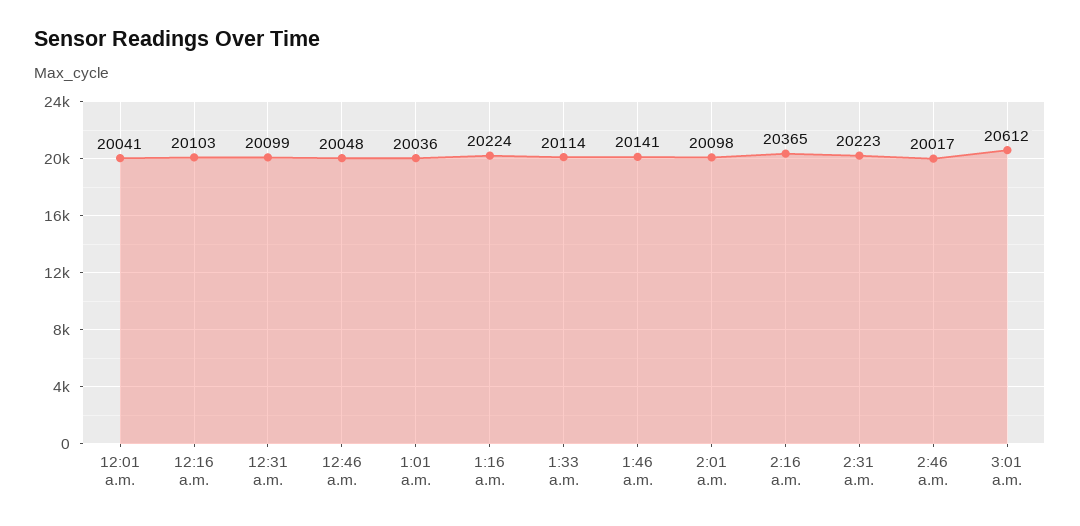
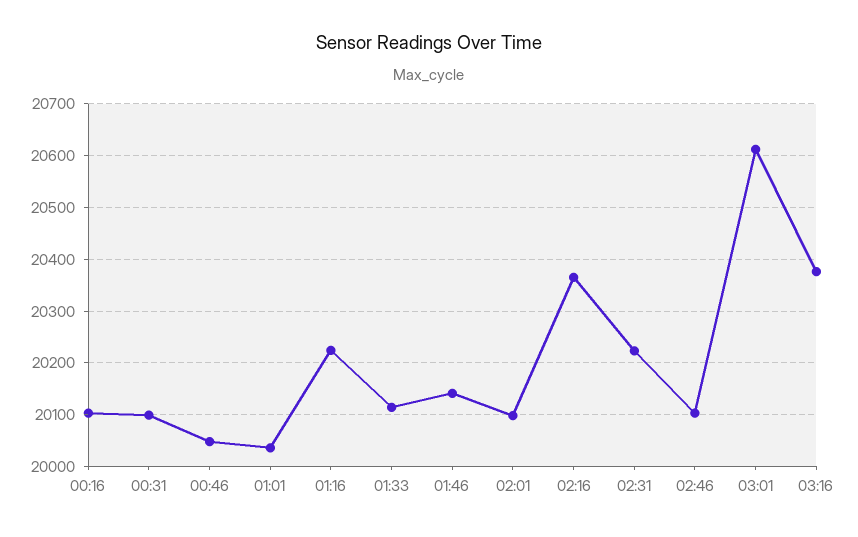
12:01 a.m.: 20041 -> none
2:46 a.m.: 20017 -> 20100
03:16: none -> 20380

